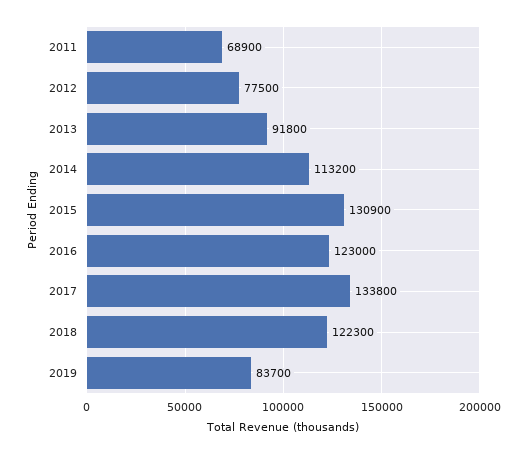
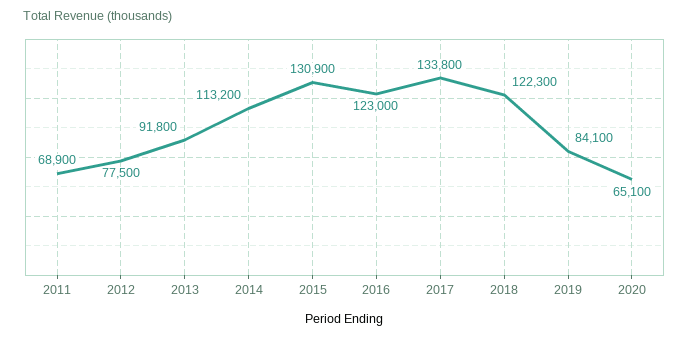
2019: 83700 -> 84100
2020: none -> 65100

